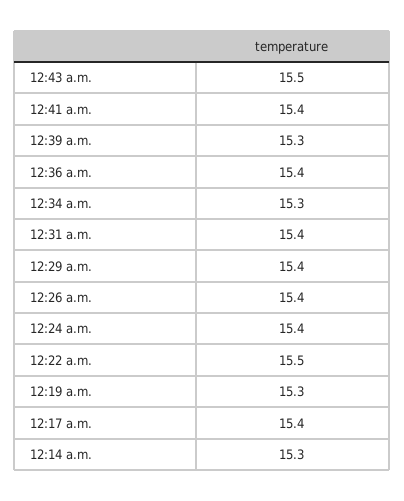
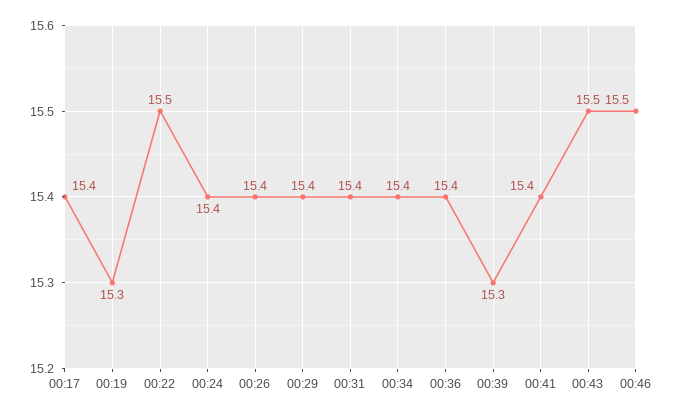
12:34 a.m.: 15.3 -> 15.4
12:14 a.m.: 15.3 -> none
00:46: none -> 15.5

